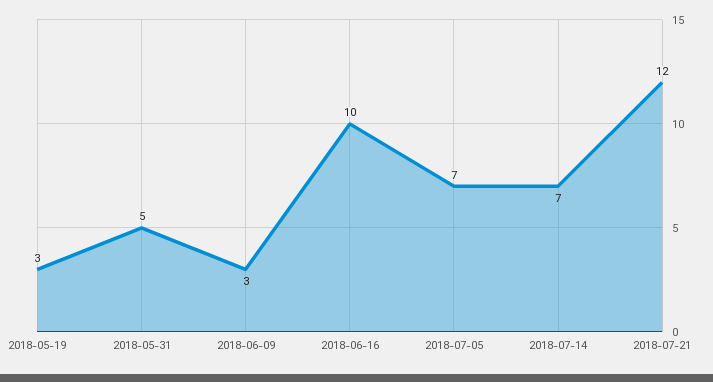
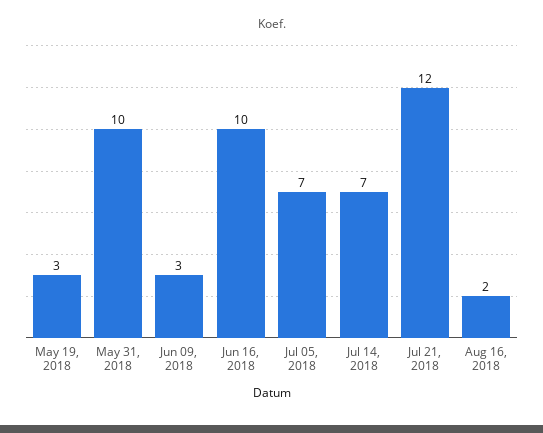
2018-05-31: 5 -> 10
Aug 16, 2018: none -> 2

